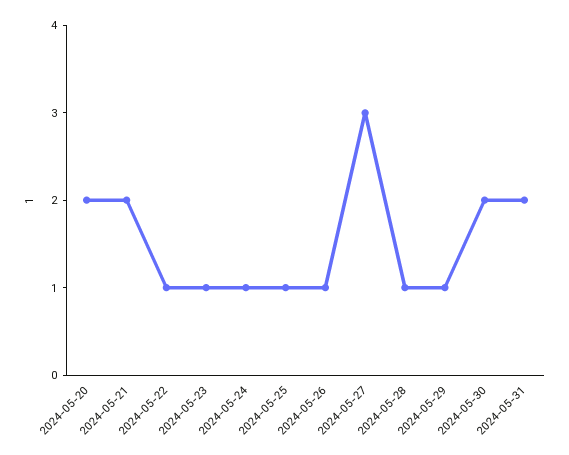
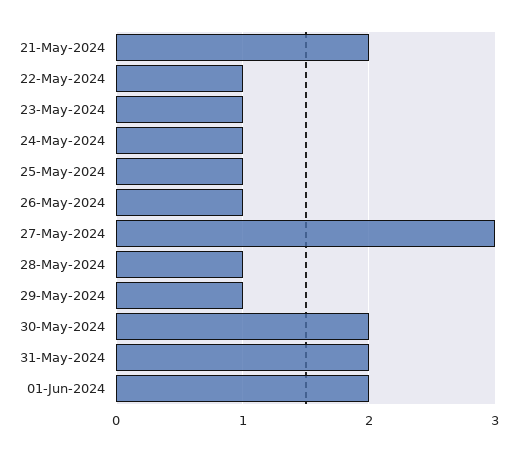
2024-05-20: 2 -> none
01-Jun-2024: none -> 2

